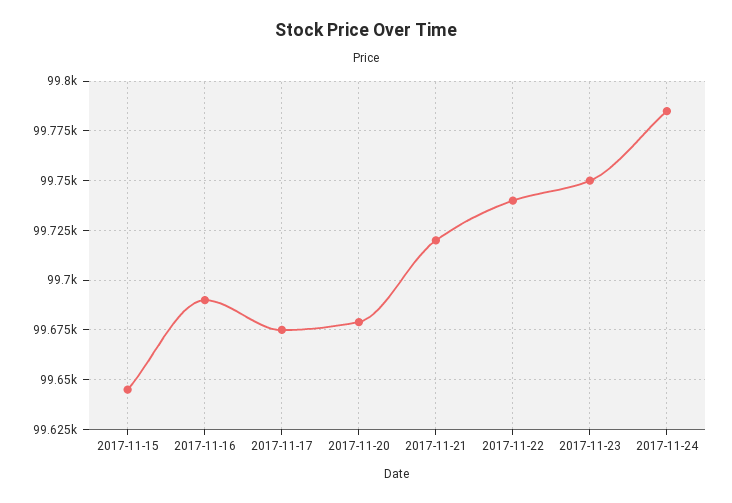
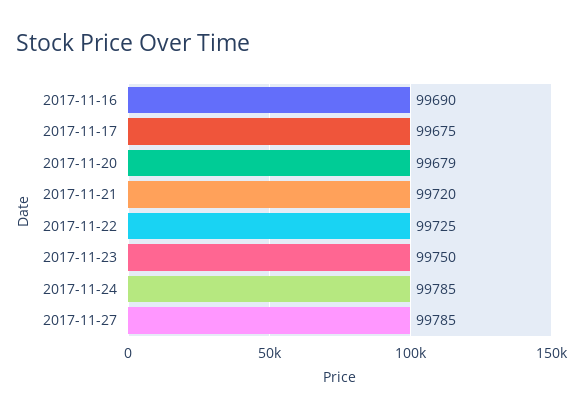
2017-11-15: 99645 -> none
2017-11-22: 99740 -> 99725
2017-11-27: none -> 99785

